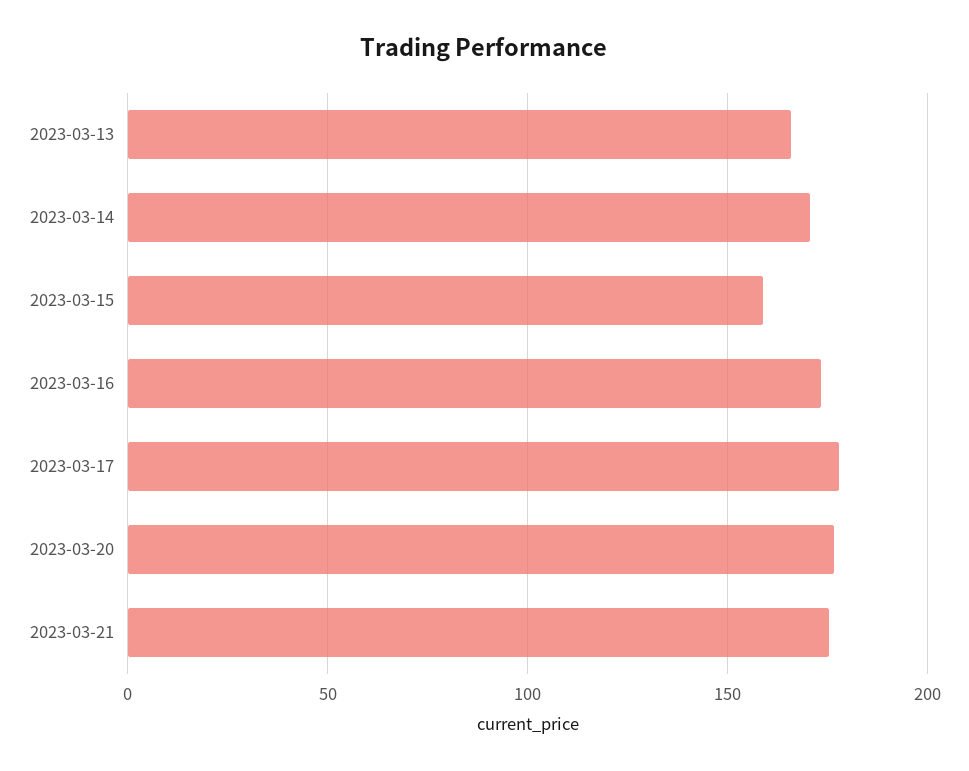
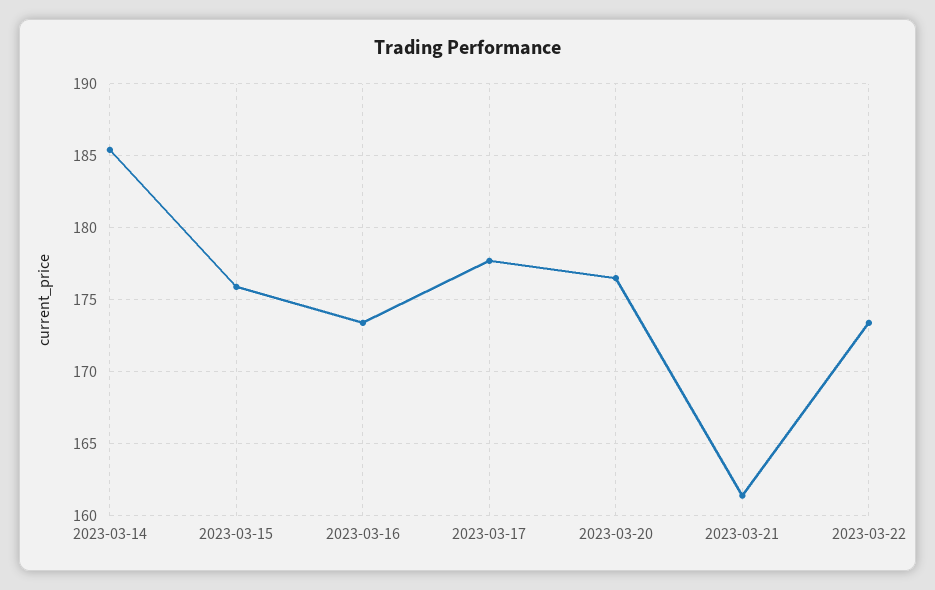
2023-03-13: 165 -> none
2023-03-14: 170 -> 185.5
2023-03-15: 160 -> 176
2023-03-21: 175 -> 161.5
2023-03-22: none -> 173.5

